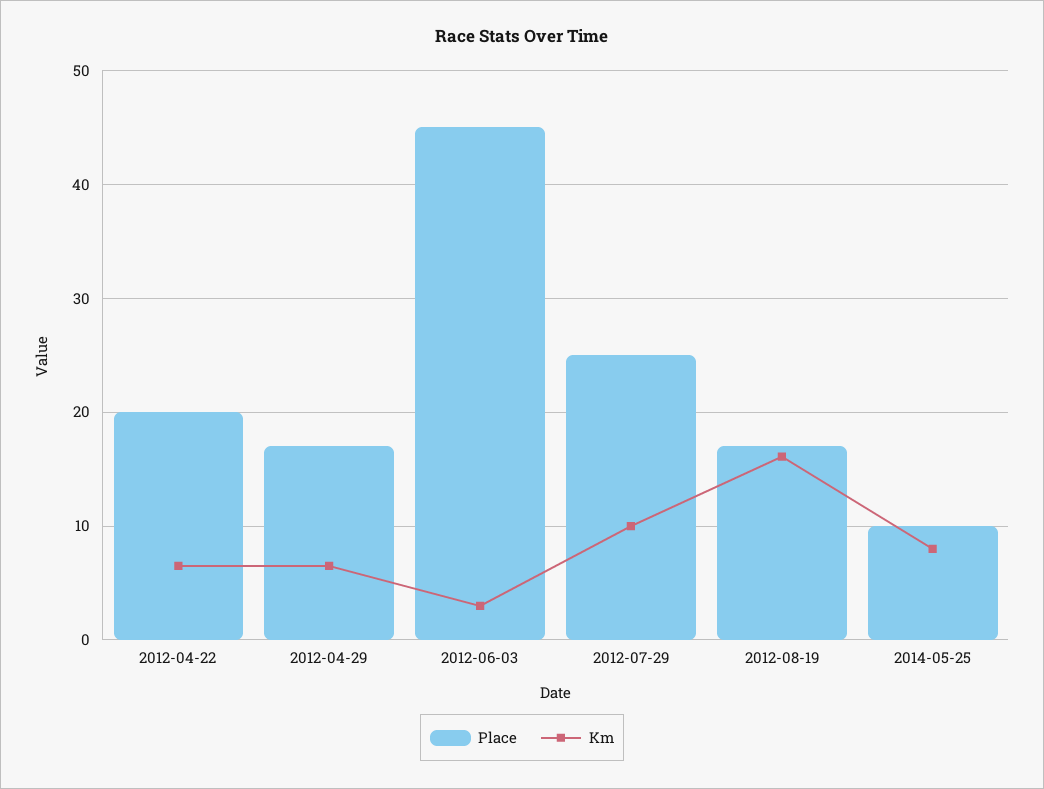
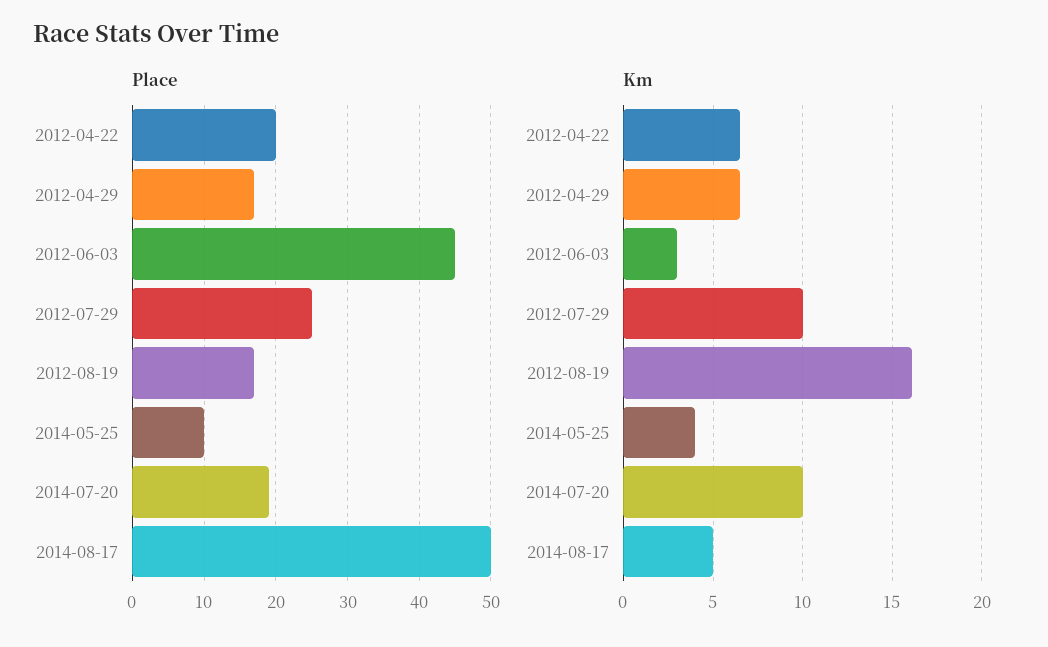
Km, 2014-05-25: 8 -> 4
Place, 2014-07-20: none -> 19
Place, 2014-08-17: none -> 50
Km, 2014-07-20: none -> 10
Km, 2014-08-17: none -> 5

